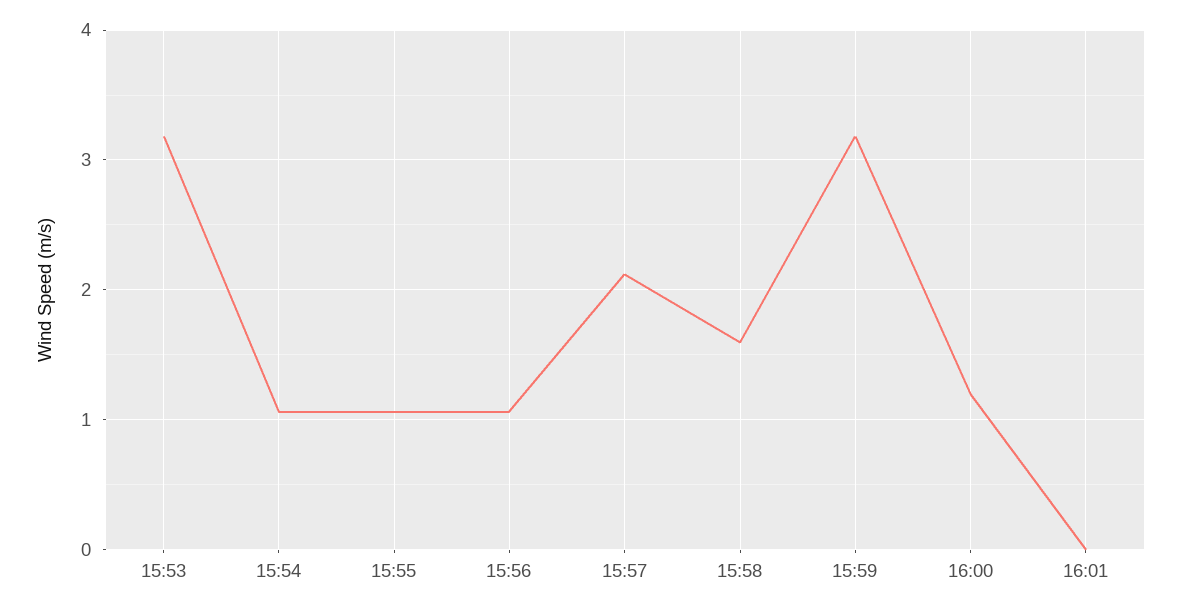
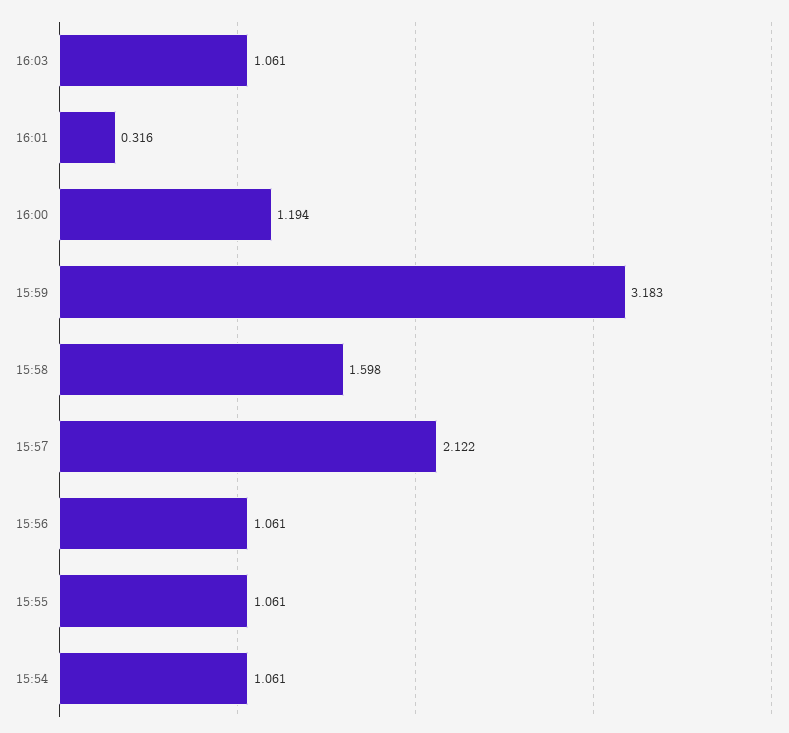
15:53: 3.2 -> none
16:01: 0 -> 0.316
16:03: none -> 1.061

